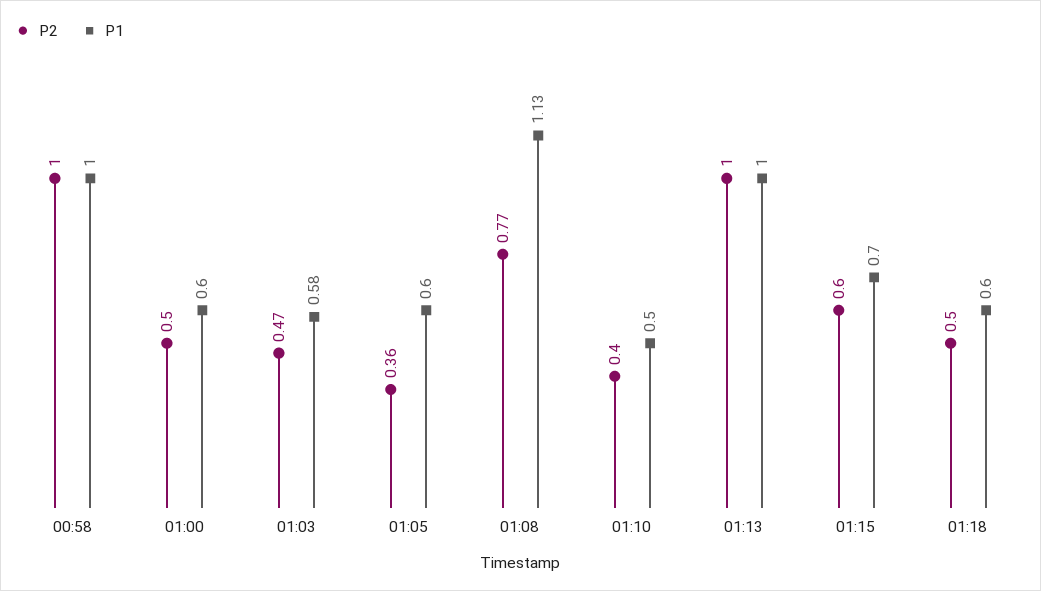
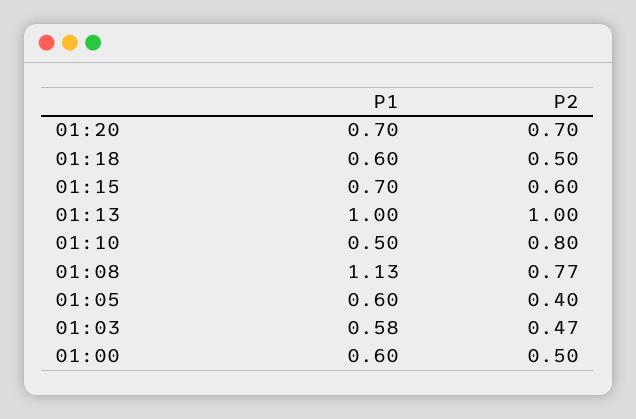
P2, 00:58: 1 -> none
P1, 00:58: 1 -> none
P2, 01:05: 0.36 -> 0.4
P2, 01:10: 0.4 -> 0.8
P1, 01:20: none -> 0.7
P2, 01:20: none -> 0.7

